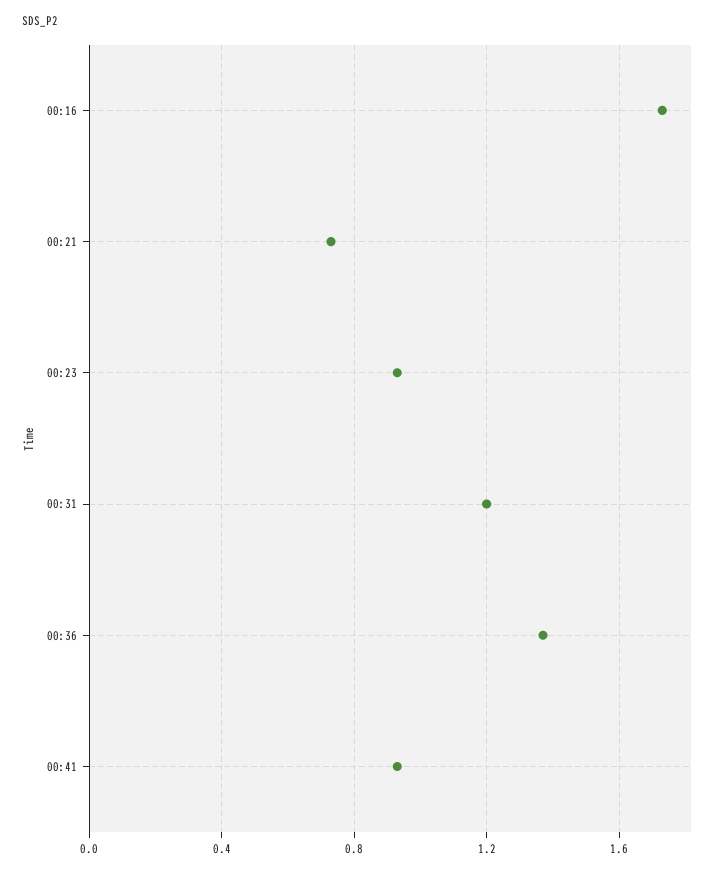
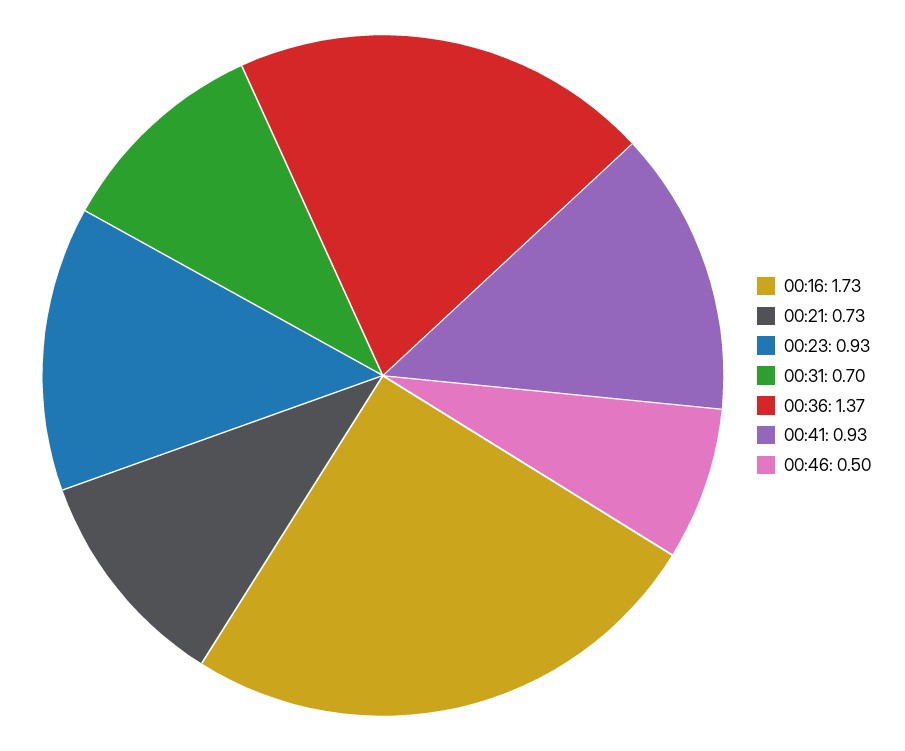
00:31: 1.2 -> 0.7
00:46: none -> 0.5

